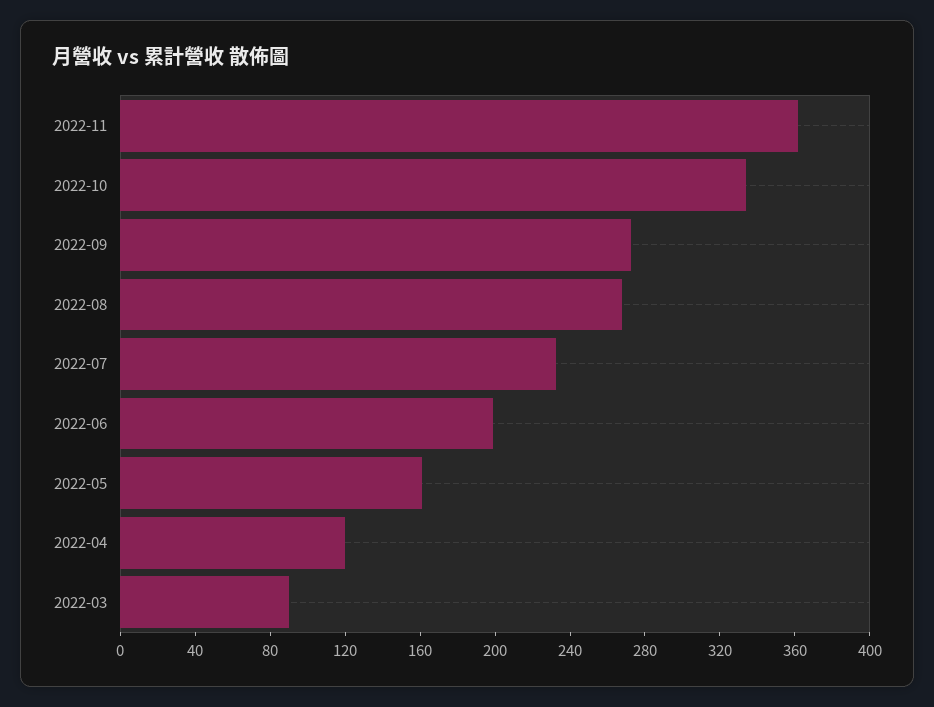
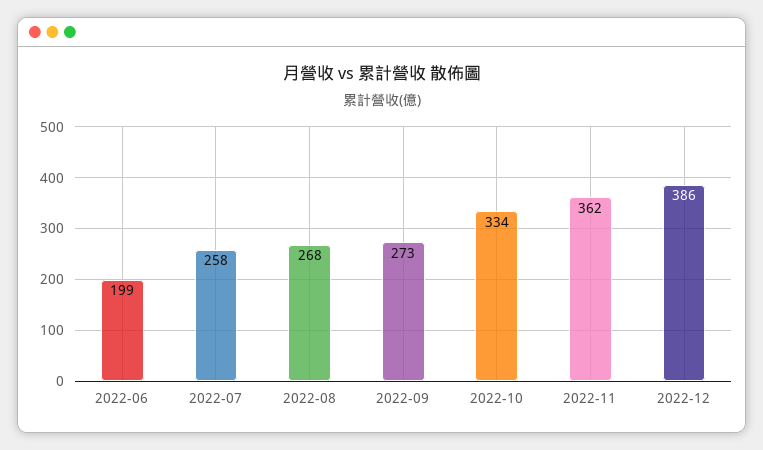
2022-07: 230 -> 258
2022-05: 160 -> none
2022-04: 120 -> none
2022-03: 90 -> none
2022-12: none -> 386

